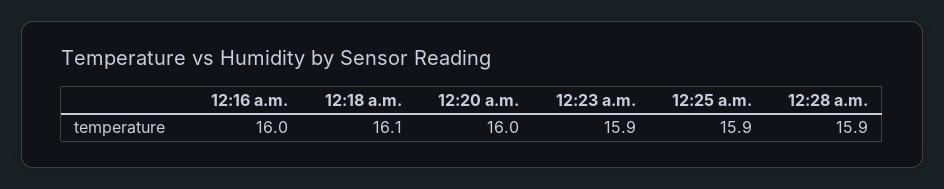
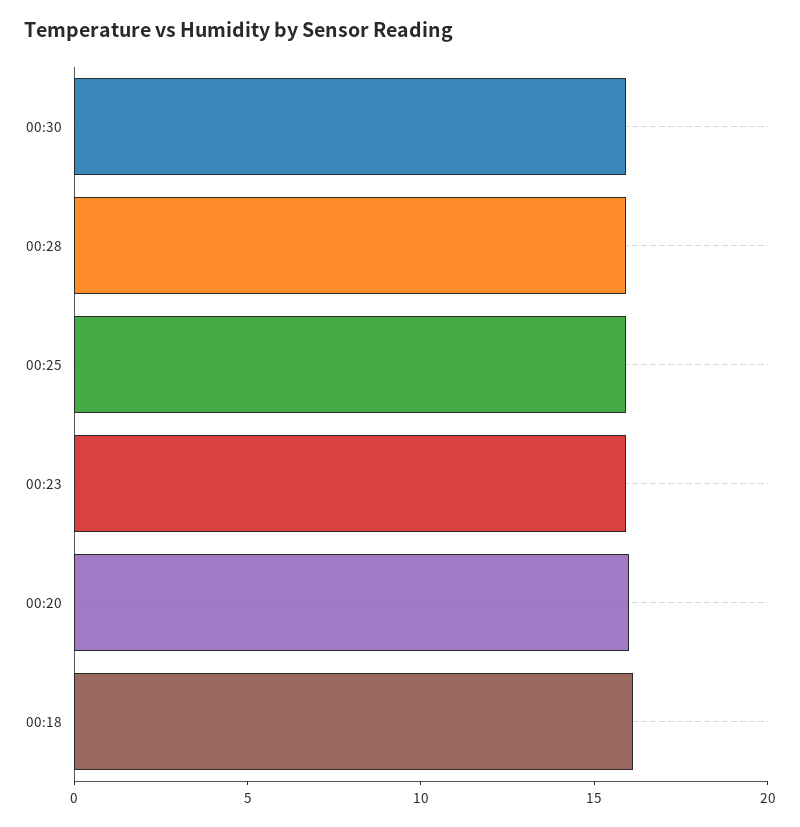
12:16 a.m.: 16 -> none
00:30: none -> 16

